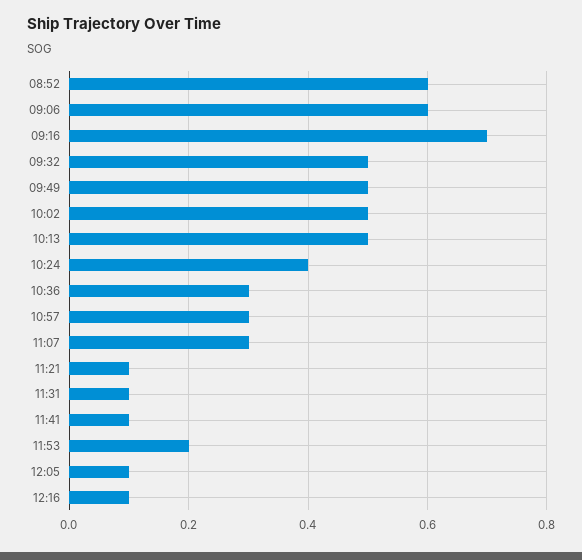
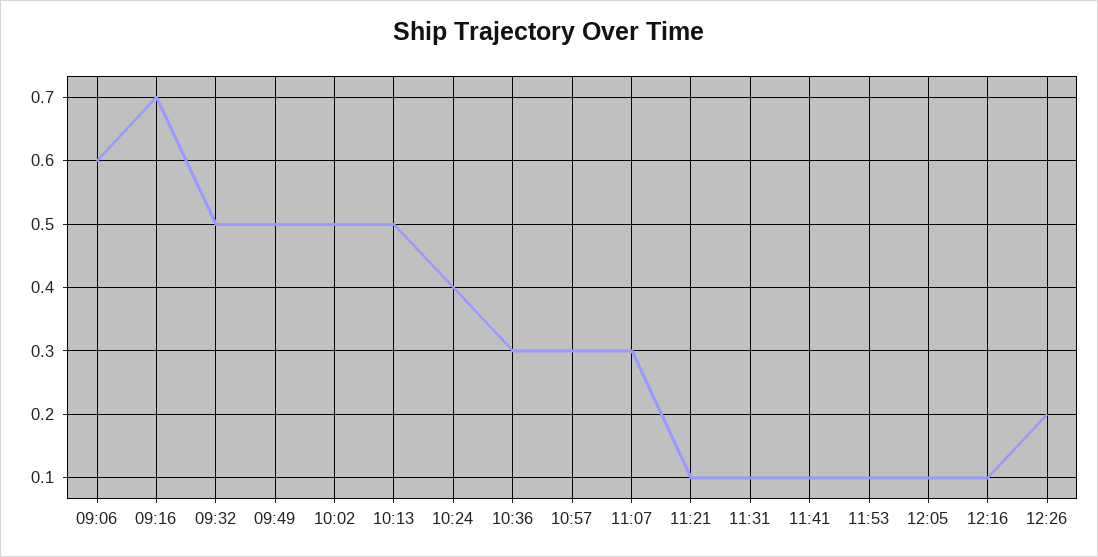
08:52: 0.6 -> none
11:53: 0.2 -> 0.1
12:26: none -> 0.2

